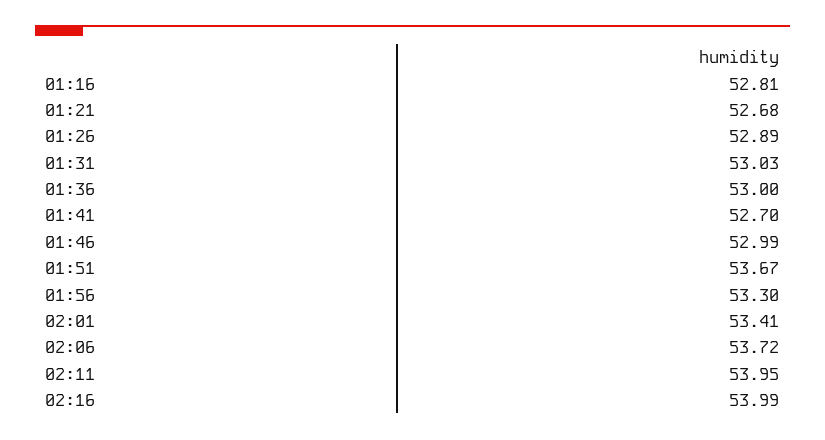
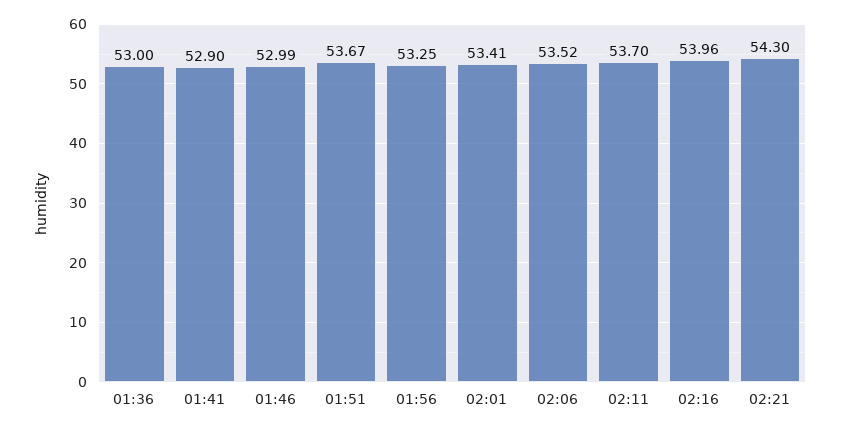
01:16: 52.81 -> none
01:21: 52.68 -> none
01:26: 52.89 -> none
01:31: 53.03 -> none
01:41: 52.7 -> 52.9
01:56: 53.3 -> 53.25
02:06: 53.72 -> 53.52
02:11: 53.95 -> 53.7
02:16: 53.99 -> 53.96
02:21: none -> 54.3

